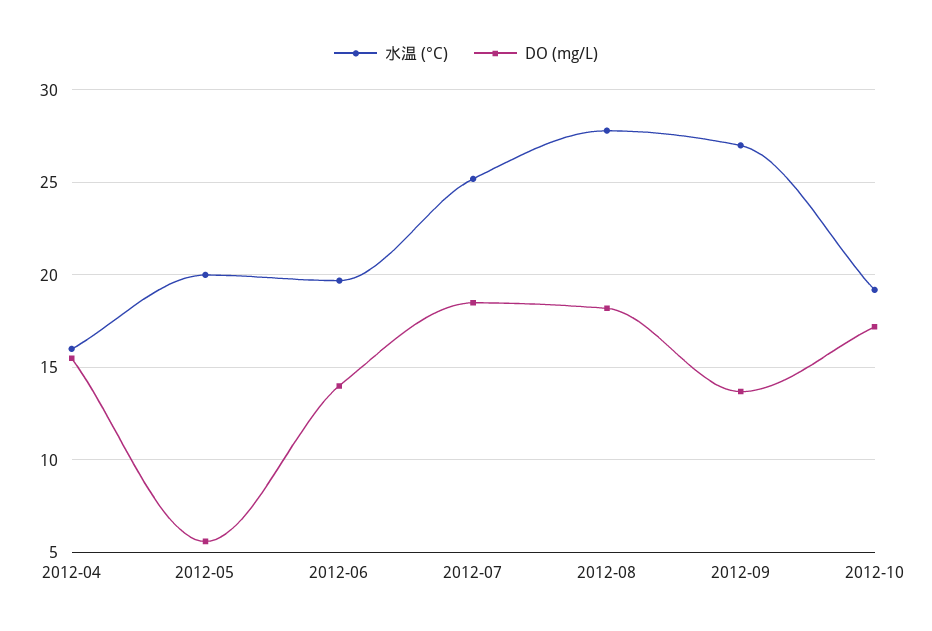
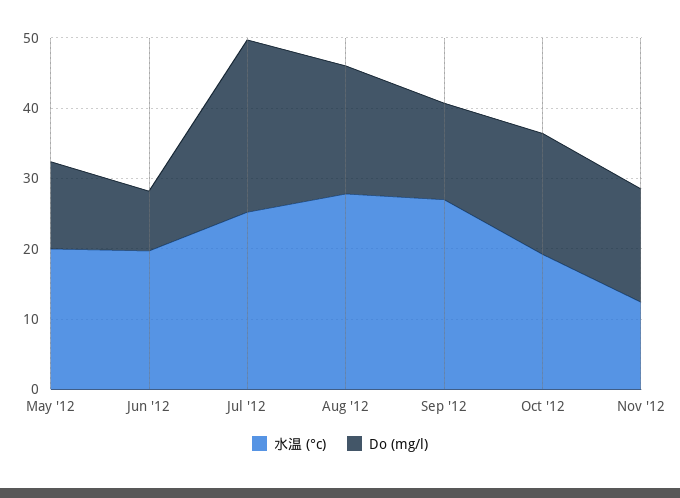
水温 (°C), 2012-04: 16 -> none
DO (mg/L), 2012-04: 15.5 -> none
DO (mg/L), 2012-05: 5.5 -> 12
DO (mg/L), 2012-06: 14 -> 8
DO (mg/L), 2012-07: 18.5 -> 24
水温 (°C), Nov '12: none -> 12
DO (mg/L), Nov '12: none -> 16

